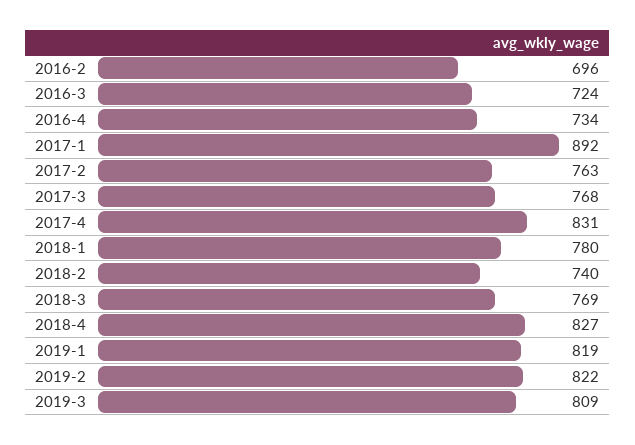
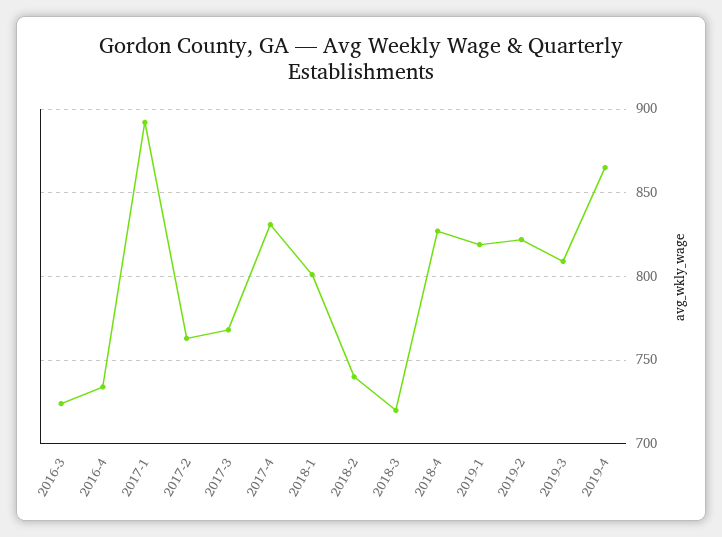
2016-2: 696 -> none
2018-1: 780 -> 800
2018-3: 769 -> 720
2019-4: none -> 865

